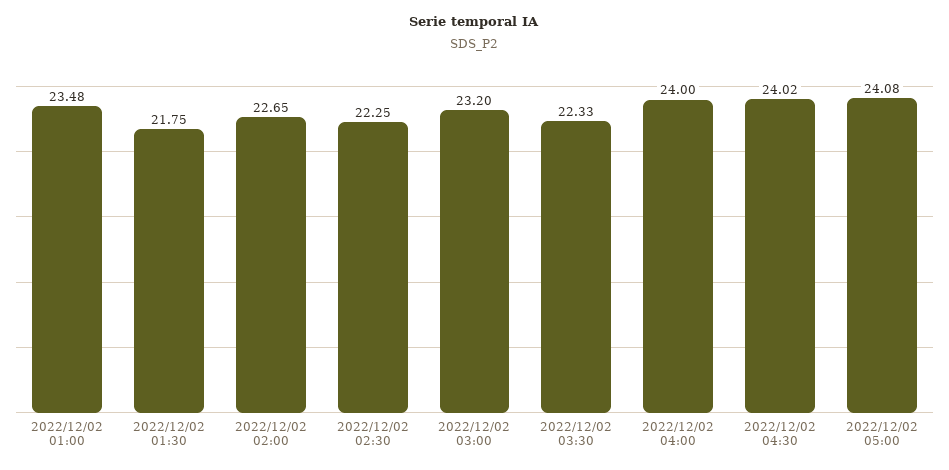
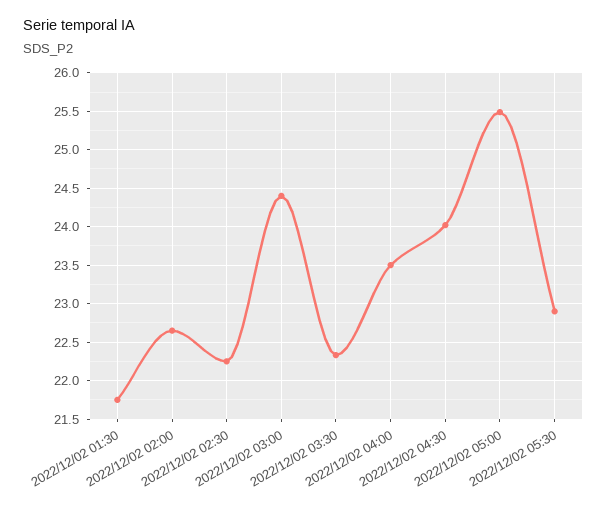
2022/12/02 01:00: 23.48 -> none
2022/12/02 03:00: 23.2 -> 24.4
2022/12/02 04:00: 24 -> 23.5
2022/12/02 05:00: 24.08 -> 25.5
2022/12/02 05:30: none -> 22.9

